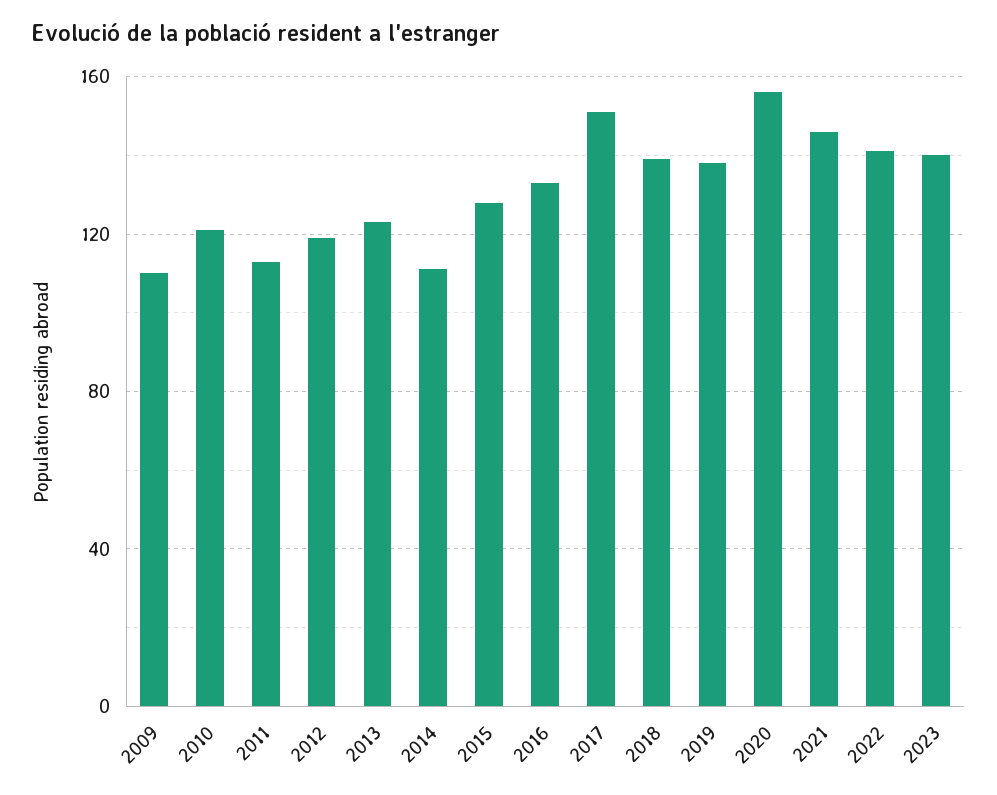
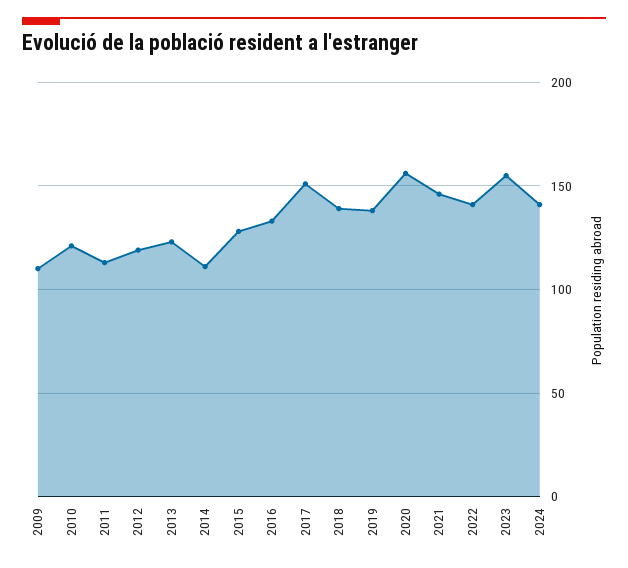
2023: 140 -> 155
2024: none -> 140

